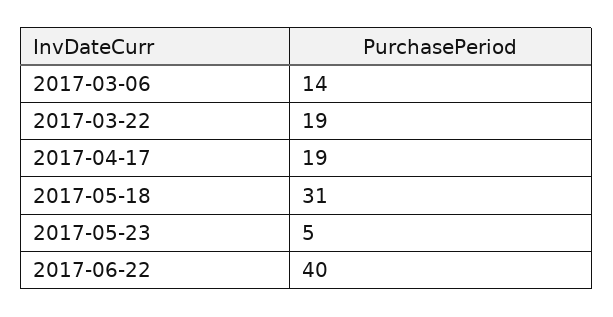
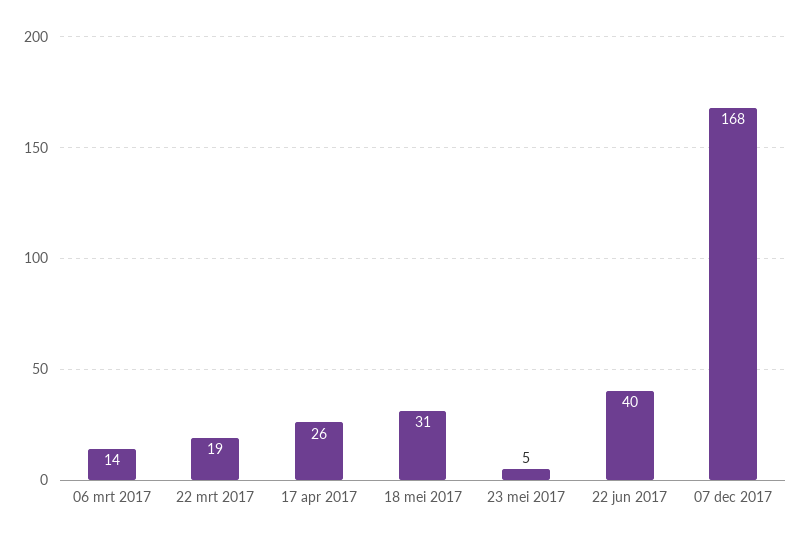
2017-04-17: 19 -> 26
07 dec 2017: none -> 168

